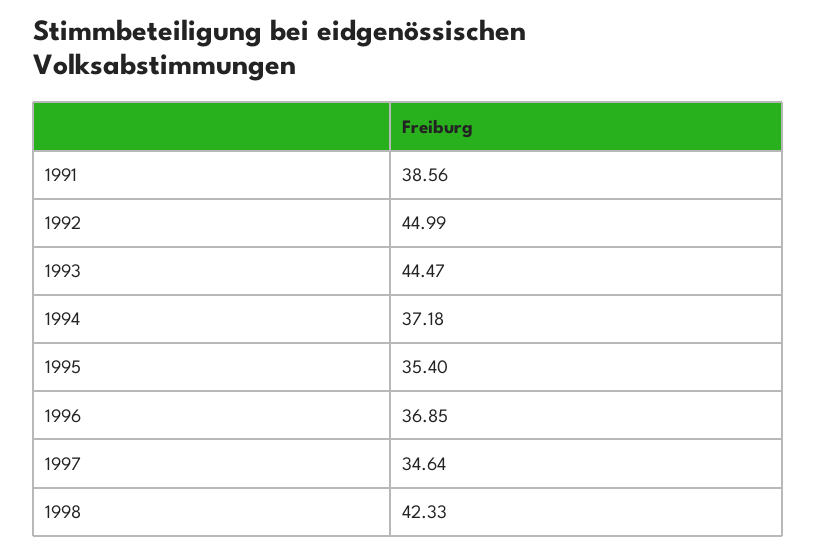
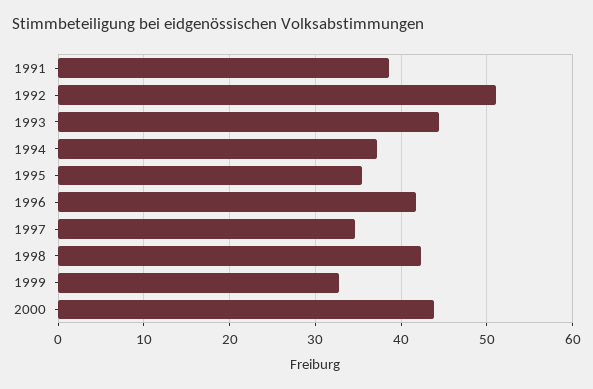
1992: 44.99 -> 51
1996: 36.85 -> 42
1999: none -> 33
2000: none -> 44

